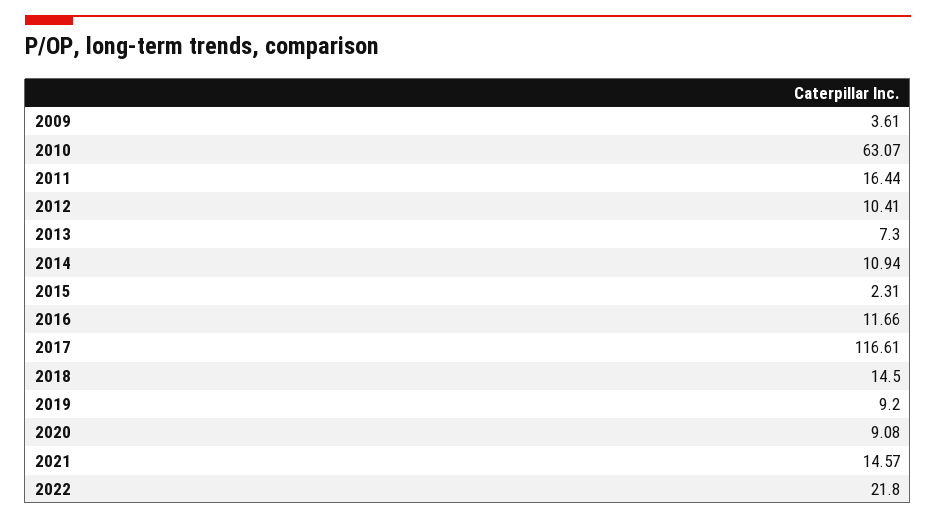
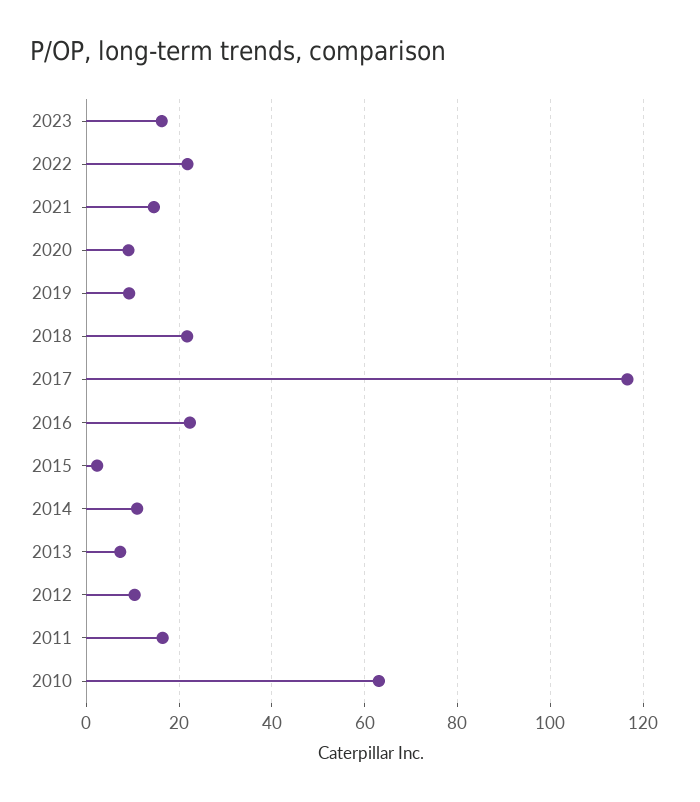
2009: 3.61 -> none
2016: 11.66 -> 22
2018: 14.5 -> 22
2023: none -> 16

